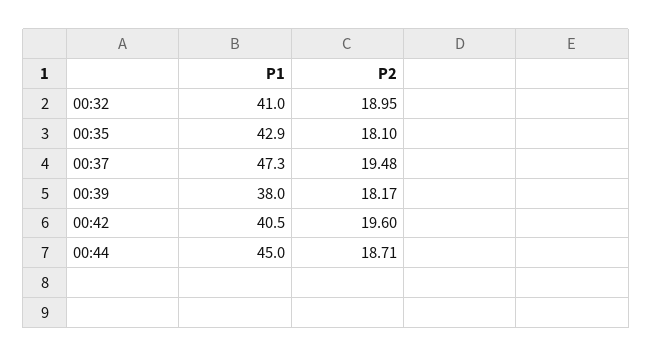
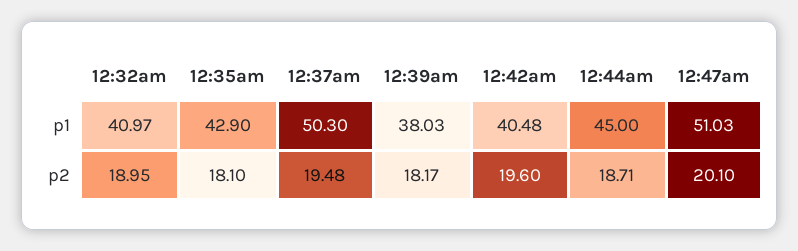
P1, 00:37: 47.3 -> 50.3
P1, 12:47am: none -> 51.03
P2, 12:47am: none -> 20.1

